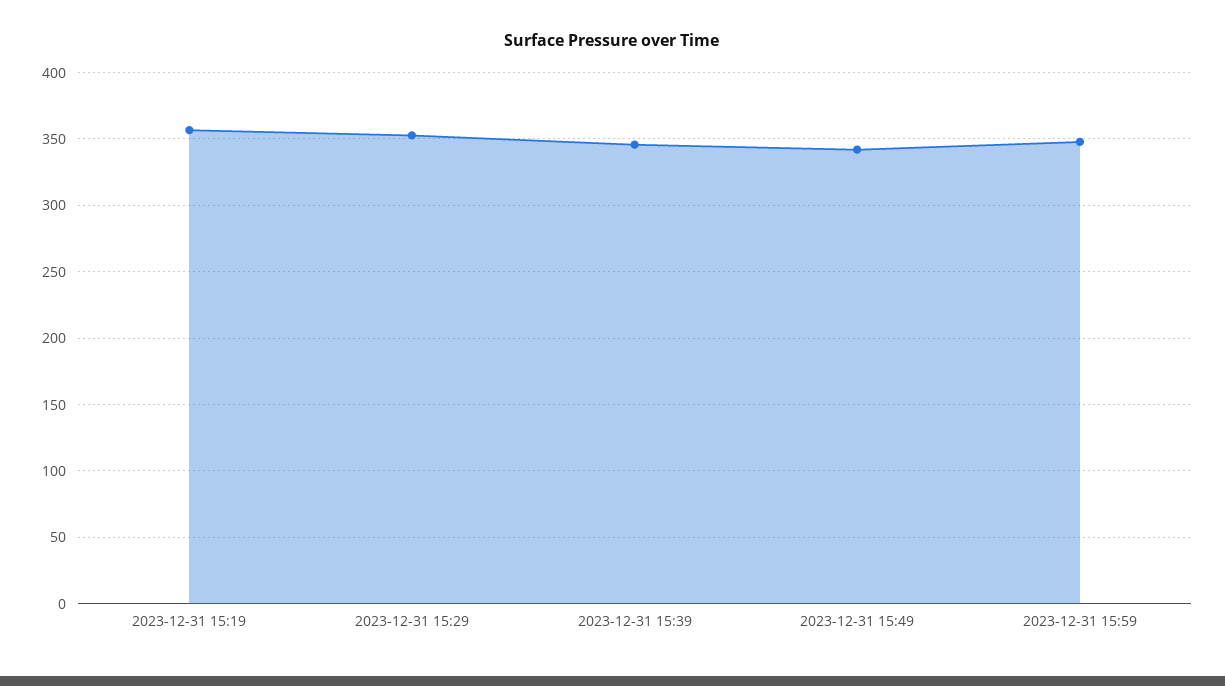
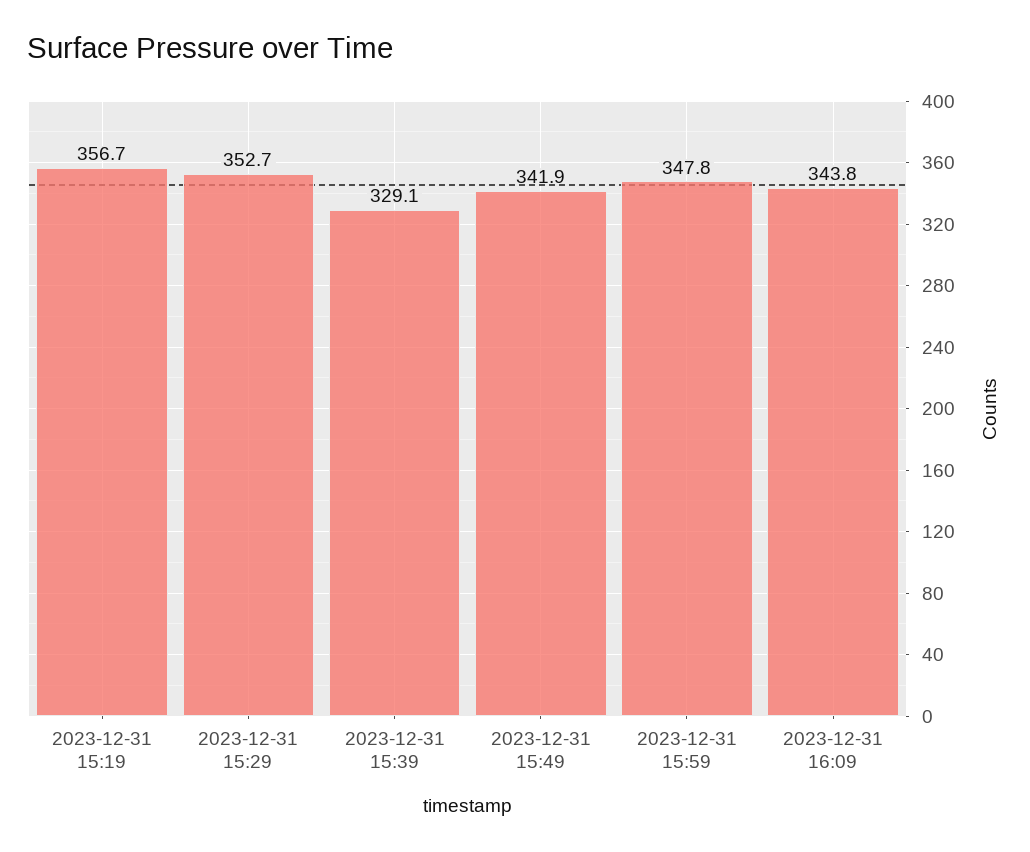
2023-12-31 15:39: 345 -> 329.1
2023-12-31 16:09: none -> 343.8

